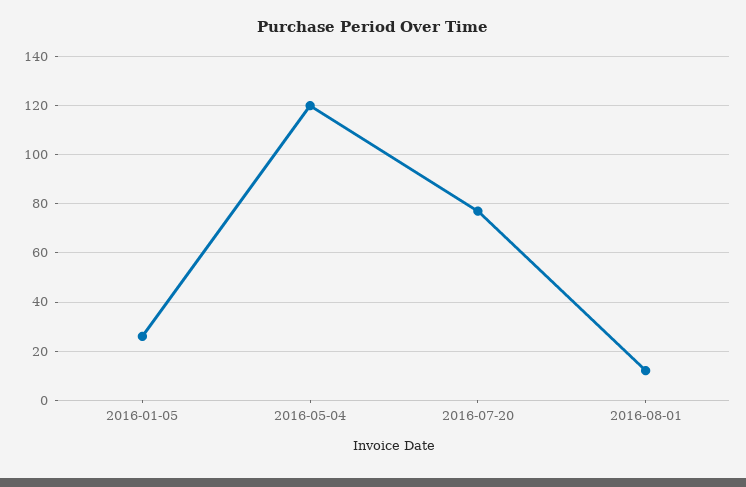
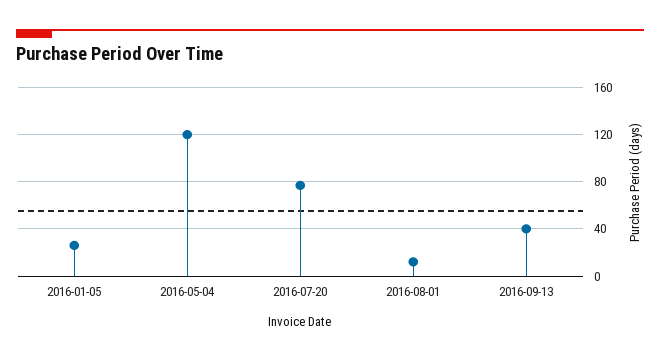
2016-09-13: none -> 40

